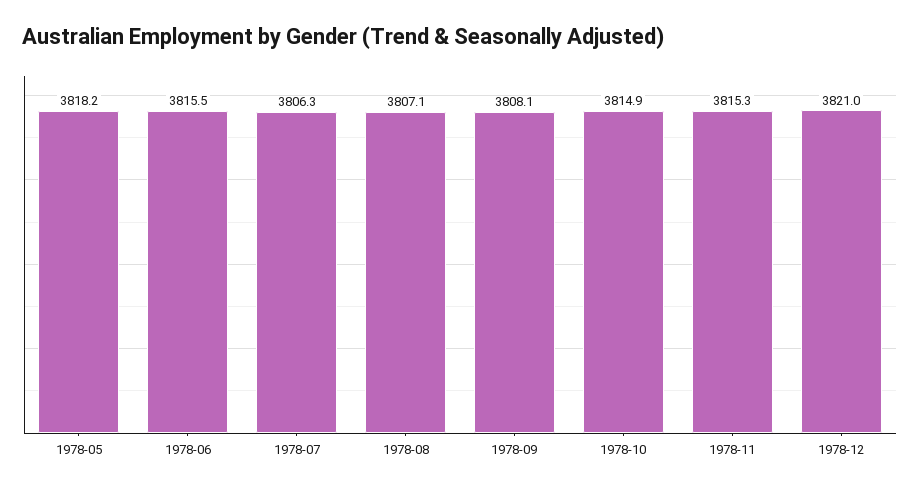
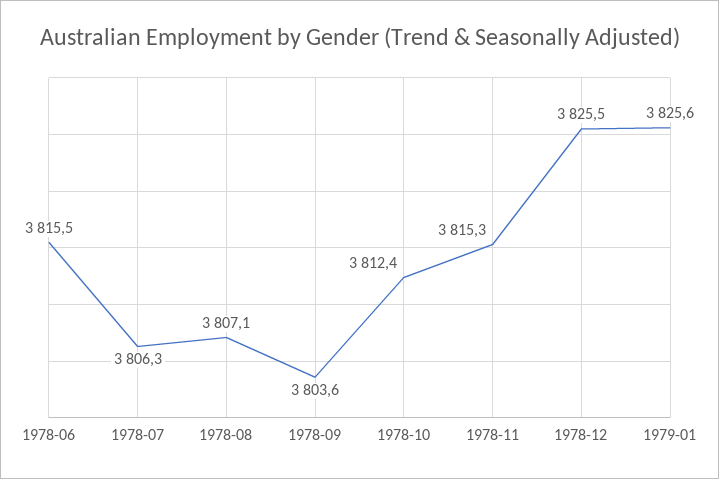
1978-05: 3818.2 -> none
1978-09: 3808.1 -> 3803.6
1978-10: 3814.9 -> 3812.4
1978-12: 3821 -> 3825.5
1979-01: none -> 3825.6

